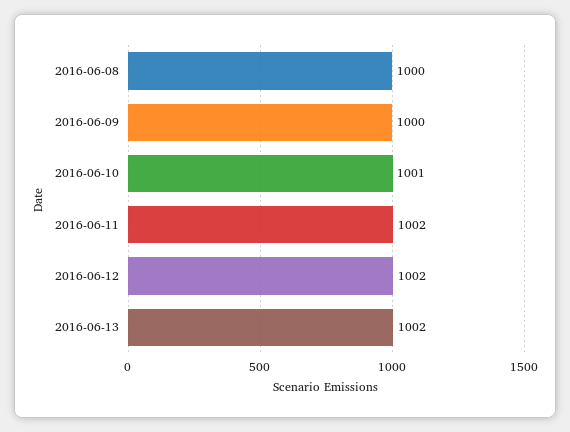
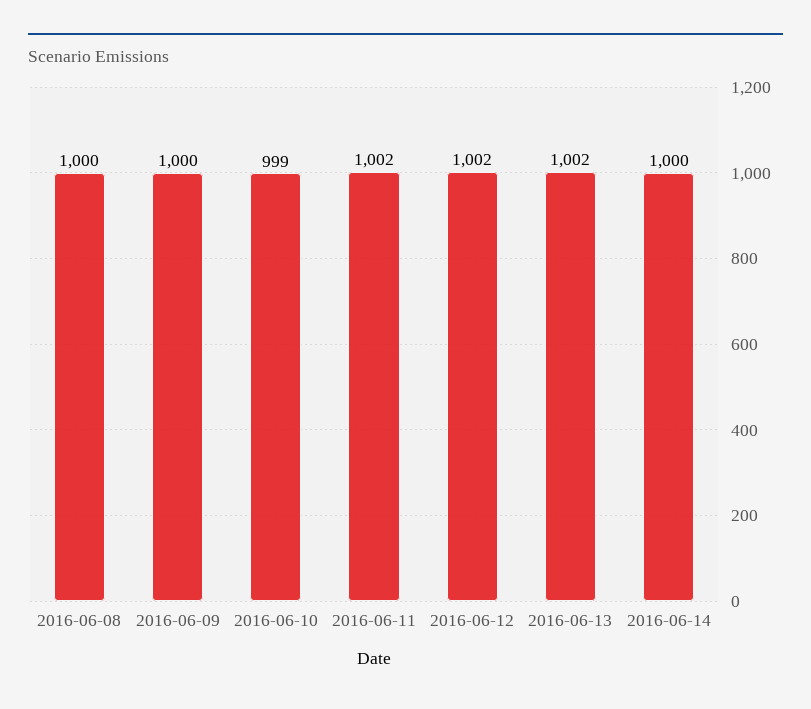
2016-06-10: 1001 -> 999
2016-06-14: none -> 1000

